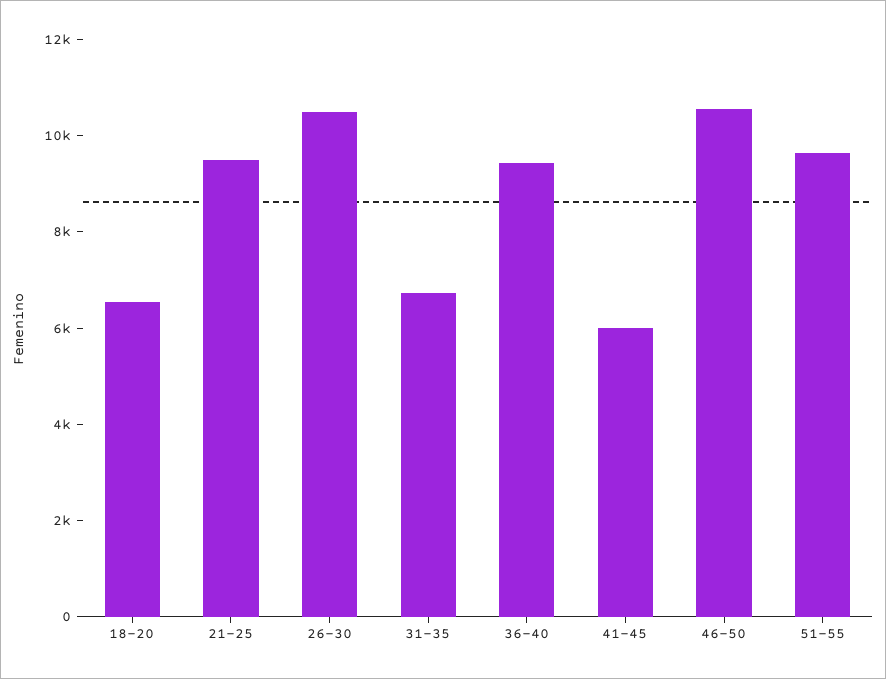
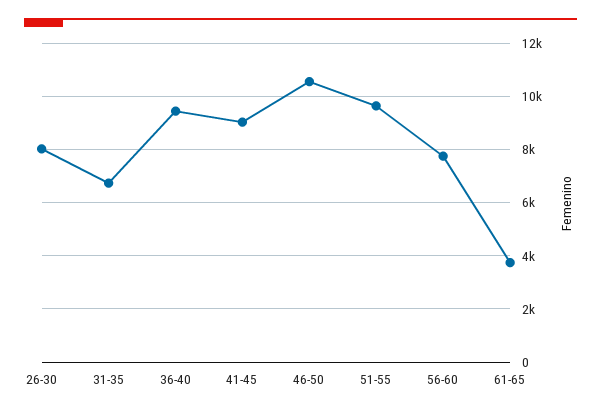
18-20: 6500 -> none
21-25: 9500 -> none
26-30: 10500 -> 8000
41-45: 6000 -> 9000
56-60: none -> 7750
61-65: none -> 3750

